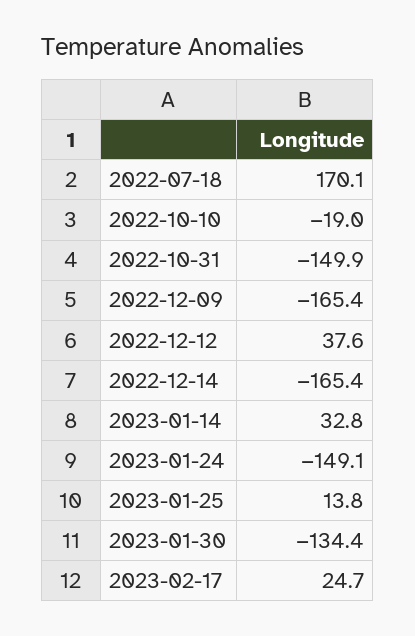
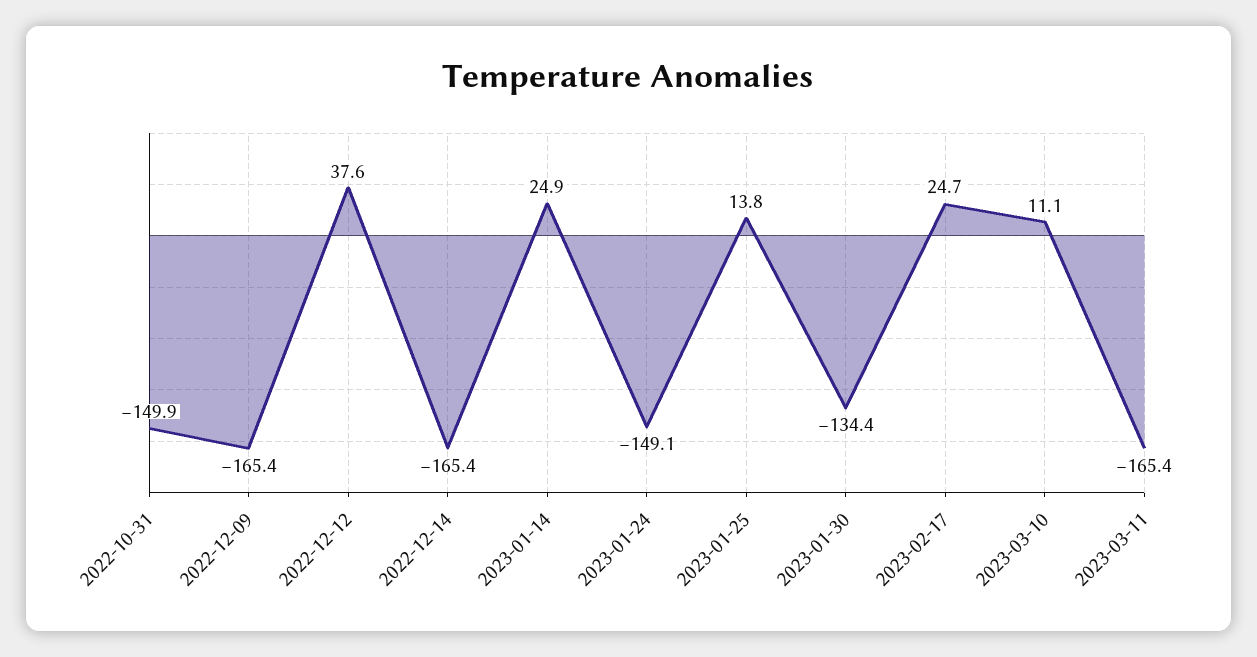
2022-07-18: 170.1 -> none
2022-10-10: -19 -> none
2023-01-14: 32.8 -> 24.9
2023-03-10: none -> 11.1
2023-03-11: none -> -165.4

